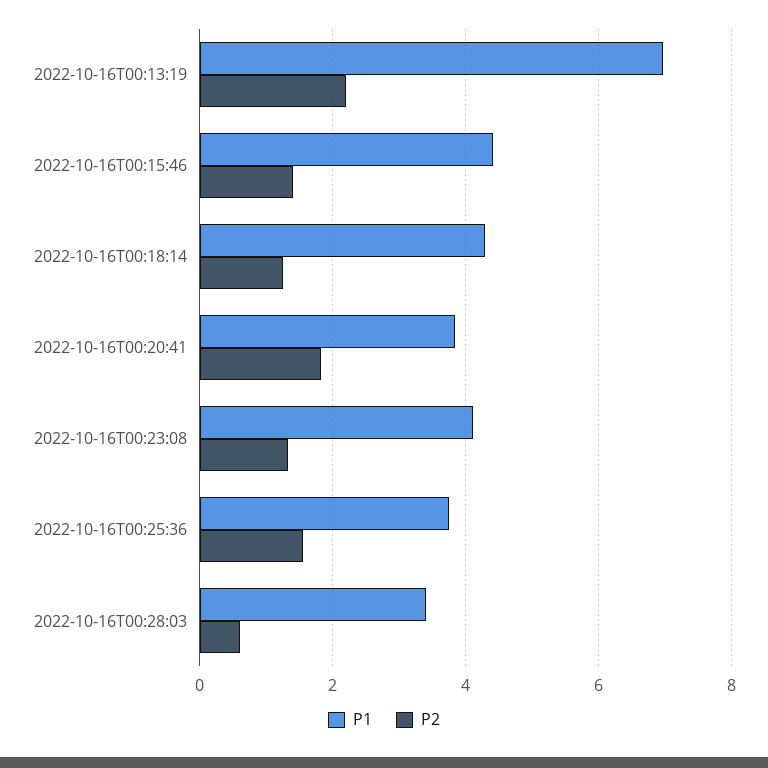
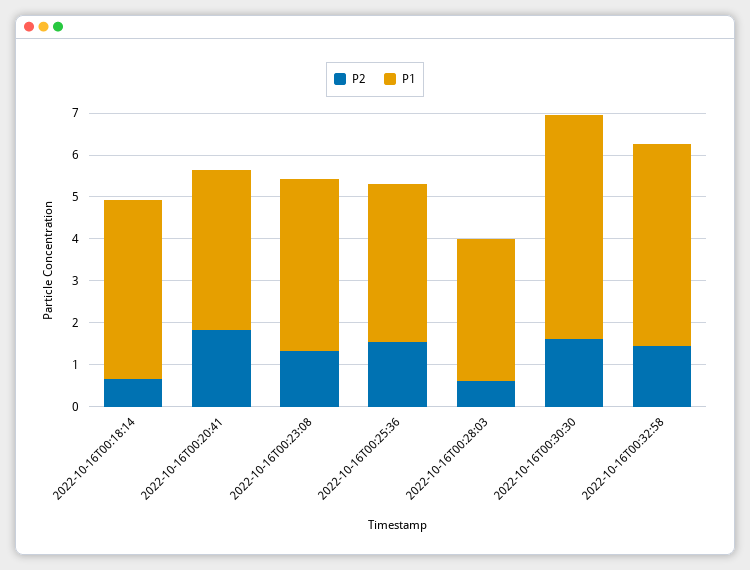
P1, 2022-10-16T00:13:19: 7 -> none
P2, 2022-10-16T00:13:19: 2.2 -> none
P1, 2022-10-16T00:15:46: 4.4 -> none
P2, 2022-10-16T00:15:46: 1.4 -> none
P2, 2022-10-16T00:18:14: 1.2 -> 0.6
P2, 2022-10-16T00:30:30: none -> 1.6
P1, 2022-10-16T00:30:30: none -> 5.4
P2, 2022-10-16T00:32:58: none -> 1.4
P1, 2022-10-16T00:32:58: none -> 4.8

